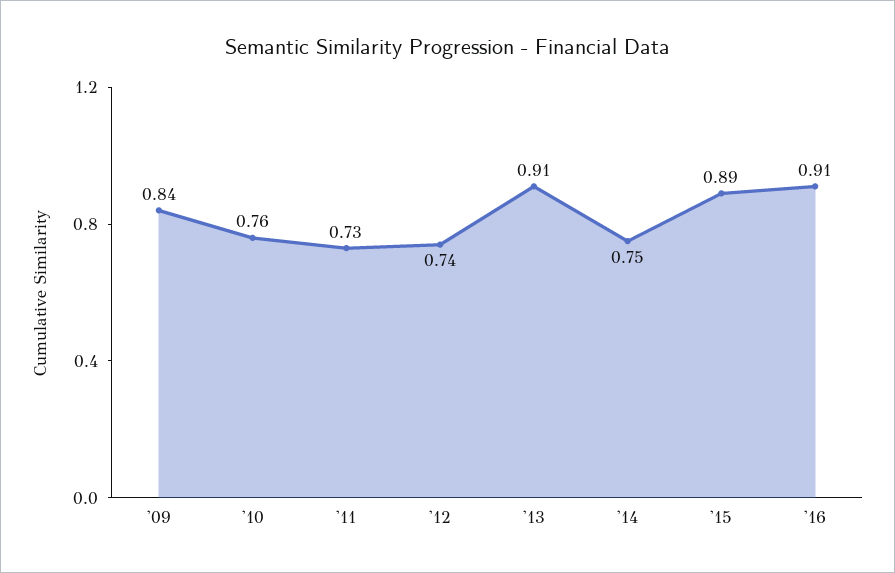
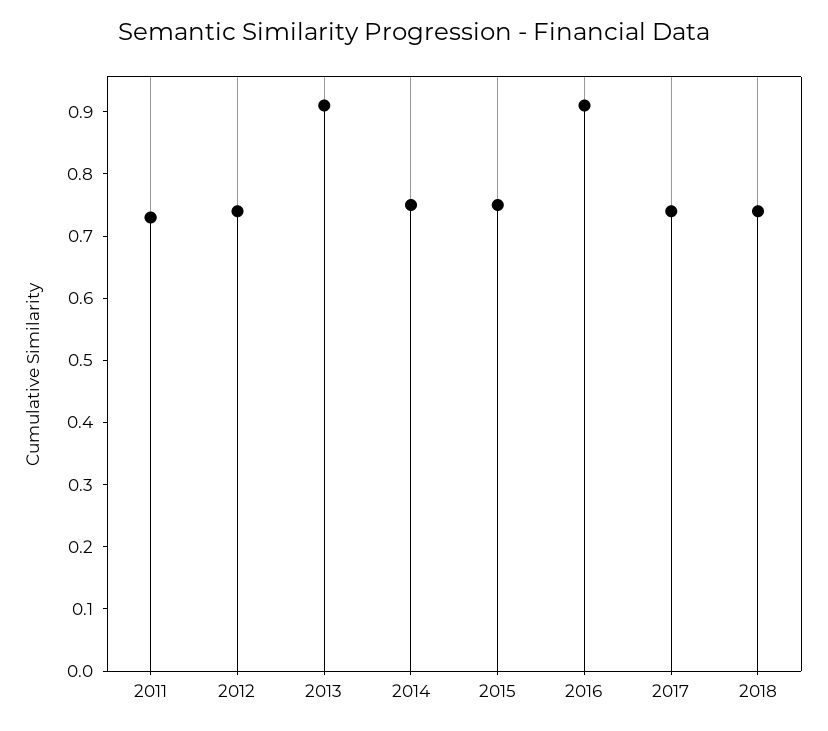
'09: 0.84 -> none
'10: 0.76 -> none
'15: 0.89 -> 0.75
2017: none -> 0.75
2018: none -> 0.75

